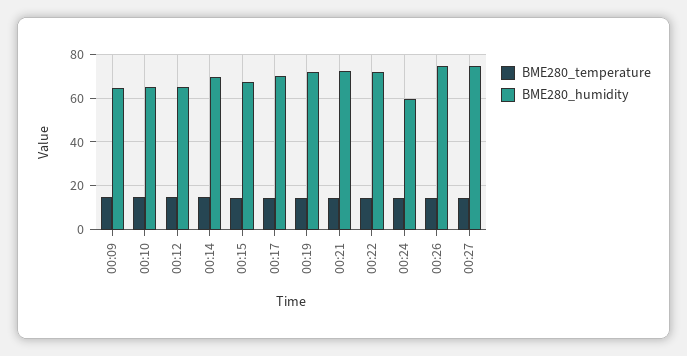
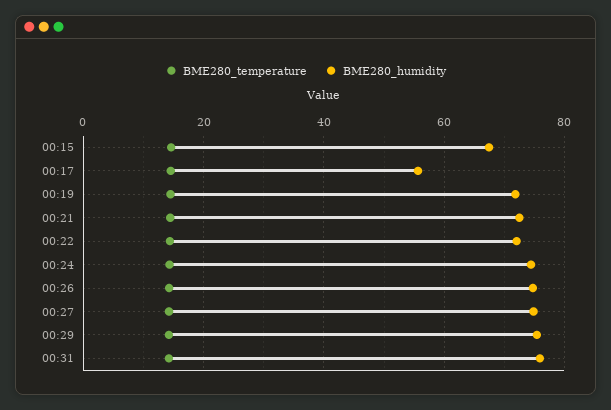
BME280_temperature, 00:09: 15 -> none
BME280_humidity, 00:09: 65 -> none
BME280_temperature, 00:10: 15 -> none
BME280_humidity, 00:10: 65 -> none
BME280_temperature, 00:12: 15 -> none
BME280_humidity, 00:12: 65 -> none
BME280_temperature, 00:14: 15 -> none
BME280_humidity, 00:14: 70 -> none
BME280_humidity, 00:17: 70 -> 56
BME280_humidity, 00:24: 60 -> 74
BME280_temperature, 00:29: none -> 14
BME280_humidity, 00:29: none -> 76
BME280_temperature, 00:31: none -> 14
BME280_humidity, 00:31: none -> 76

